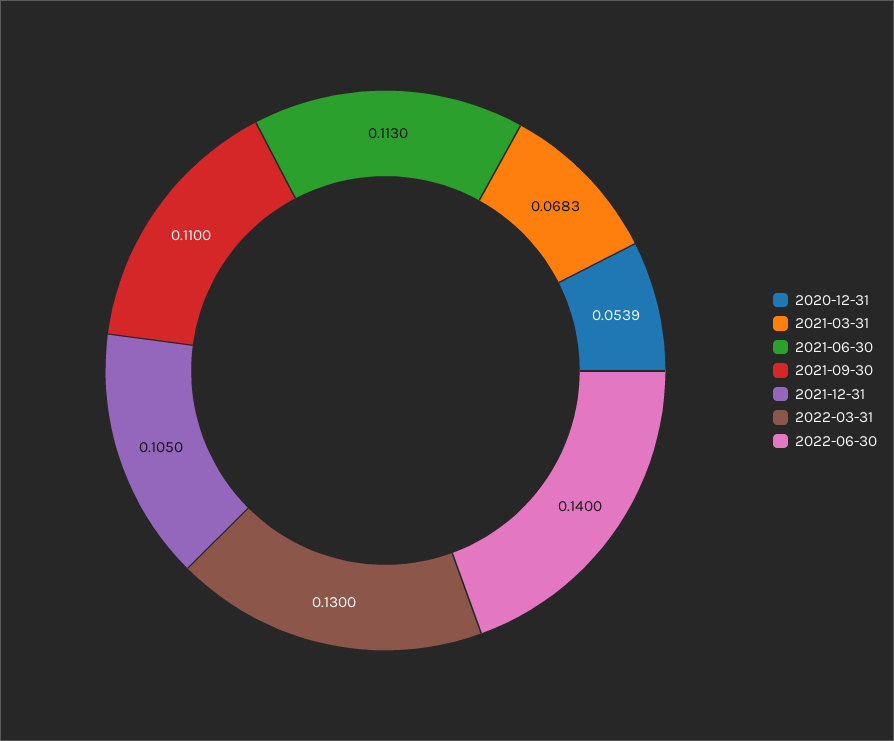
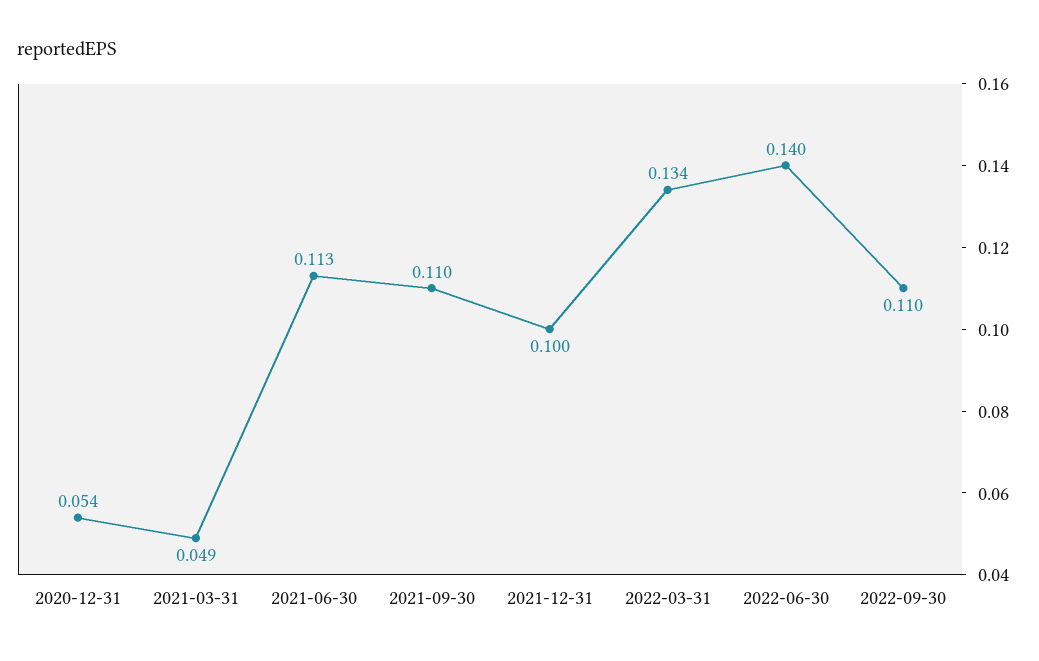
2021-03-31: 0.0683 -> 0.049
2021-12-31: 0.105 -> 0.1
2022-03-31: 0.13 -> 0.134
2022-09-30: none -> 0.11

